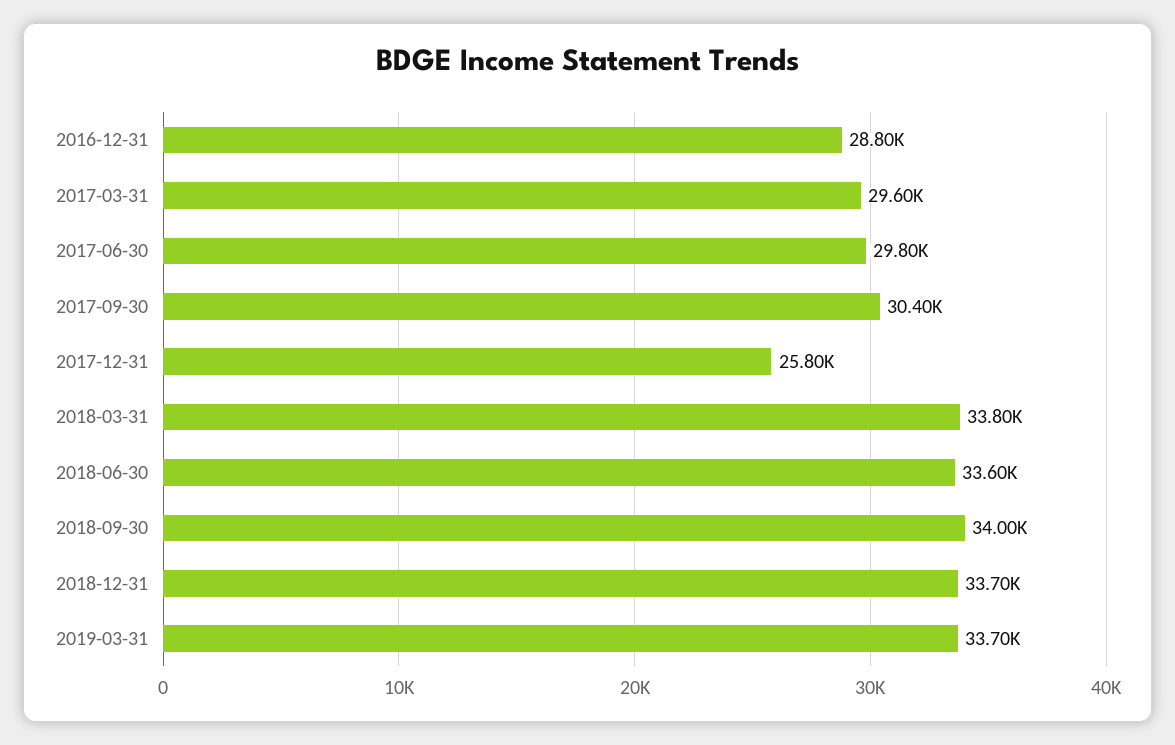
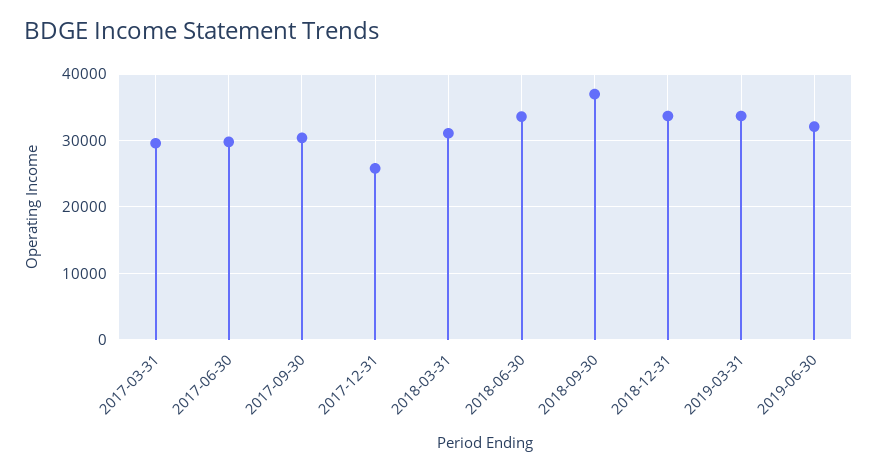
2016-12-31: 28800 -> none
2018-03-31: 33800 -> 31000
2018-09-30: 34000 -> 37000
2019-06-30: none -> 32000

